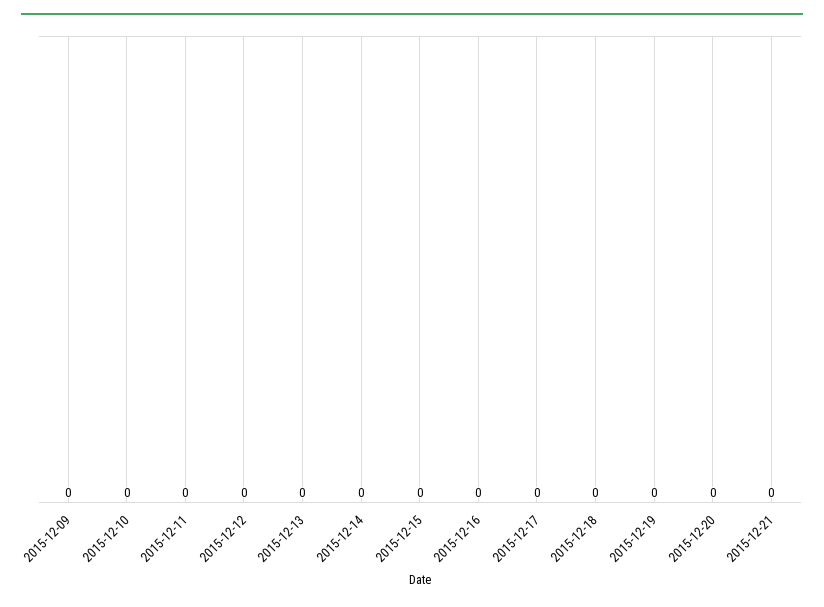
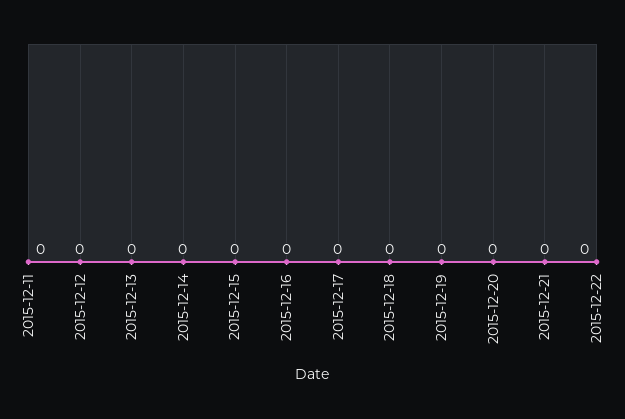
2015-12-09: 0 -> none
2015-12-10: 0 -> none
2015-12-22: none -> 0

